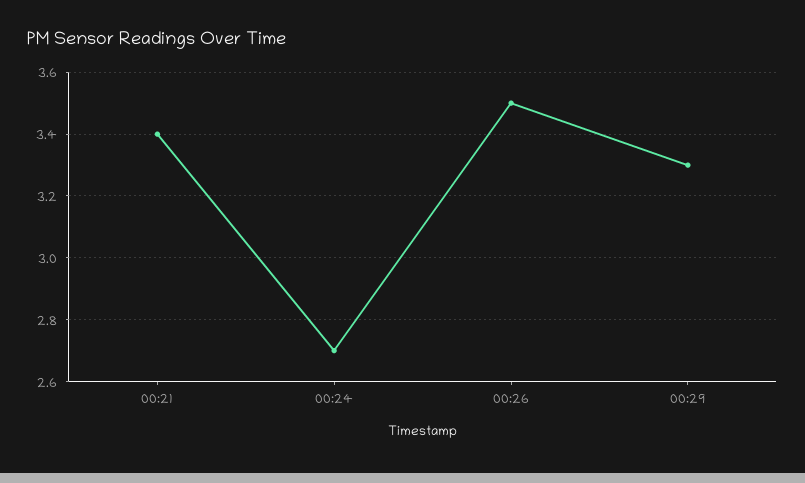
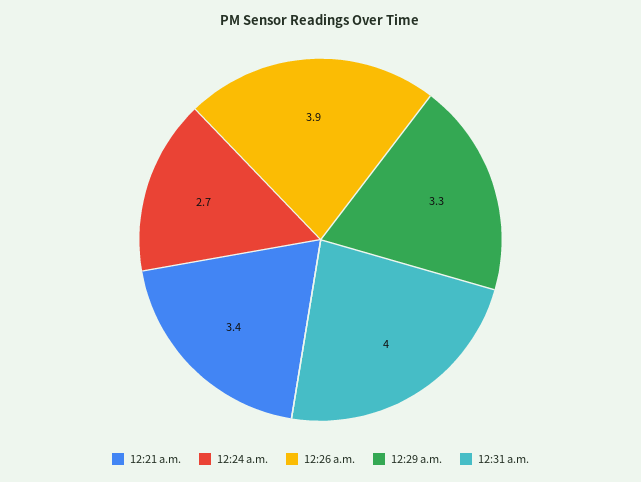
00:26: 3.5 -> 3.9
12:31 a.m.: none -> 4

